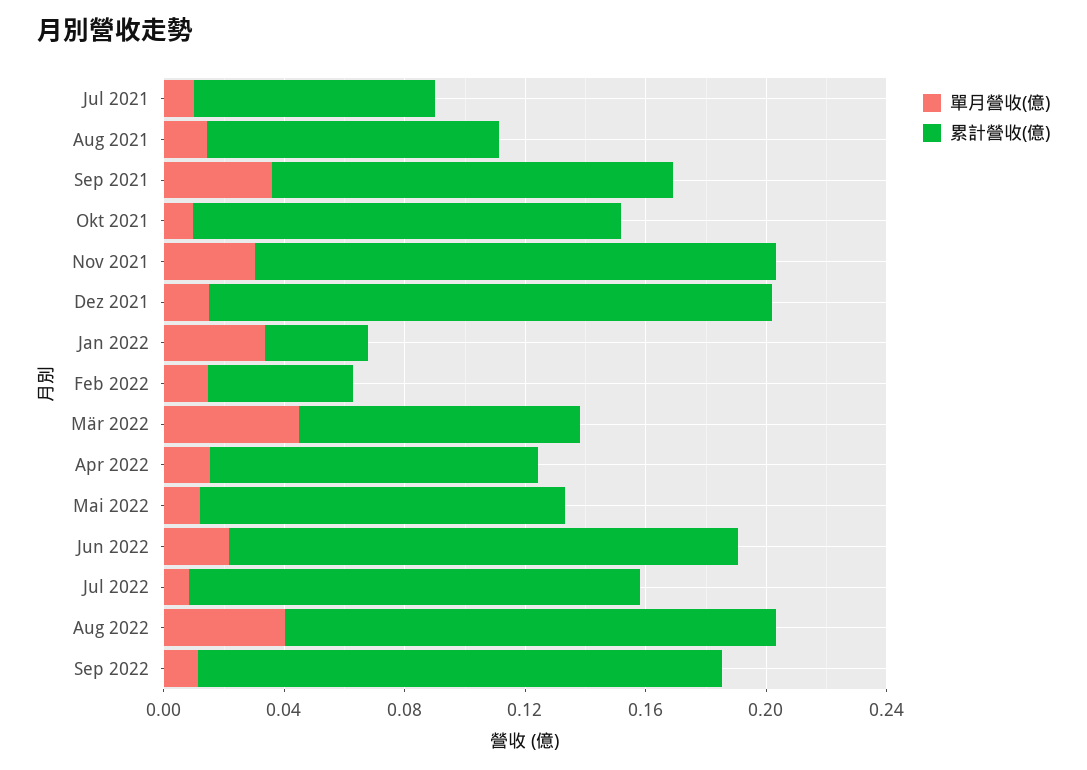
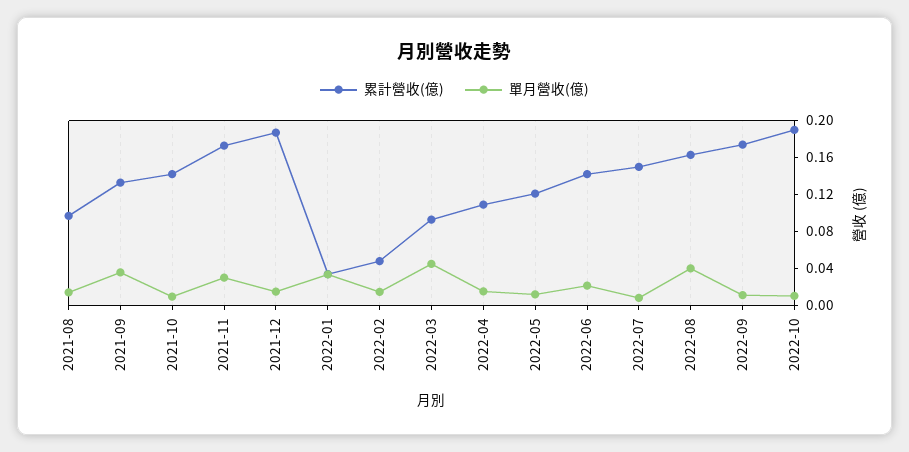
單月營收(億), Jul 2021: 0.01 -> none
累計營收(億), Jul 2021: 0.08 -> none
累計營收(億), Jun 2022: 0.17 -> 0.14
累計營收(億), 2022-10: none -> 0.19
單月營收(億), 2022-10: none -> 0.01

